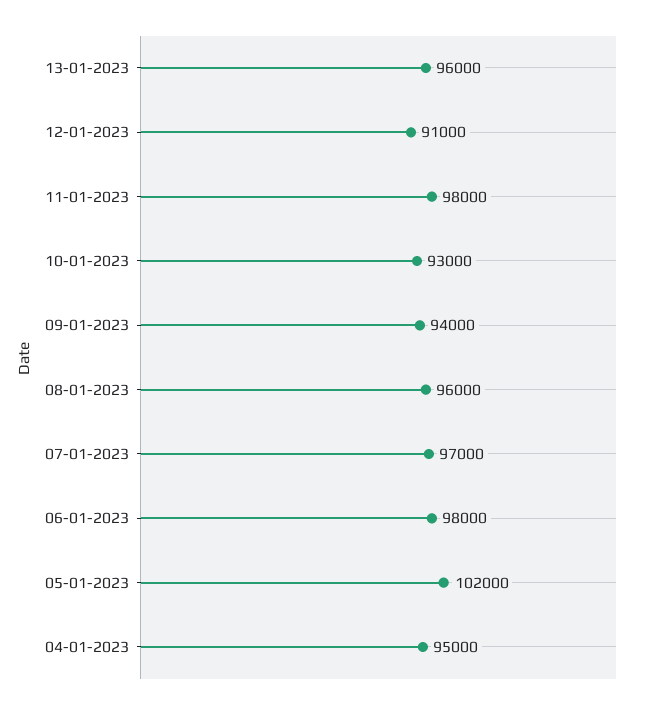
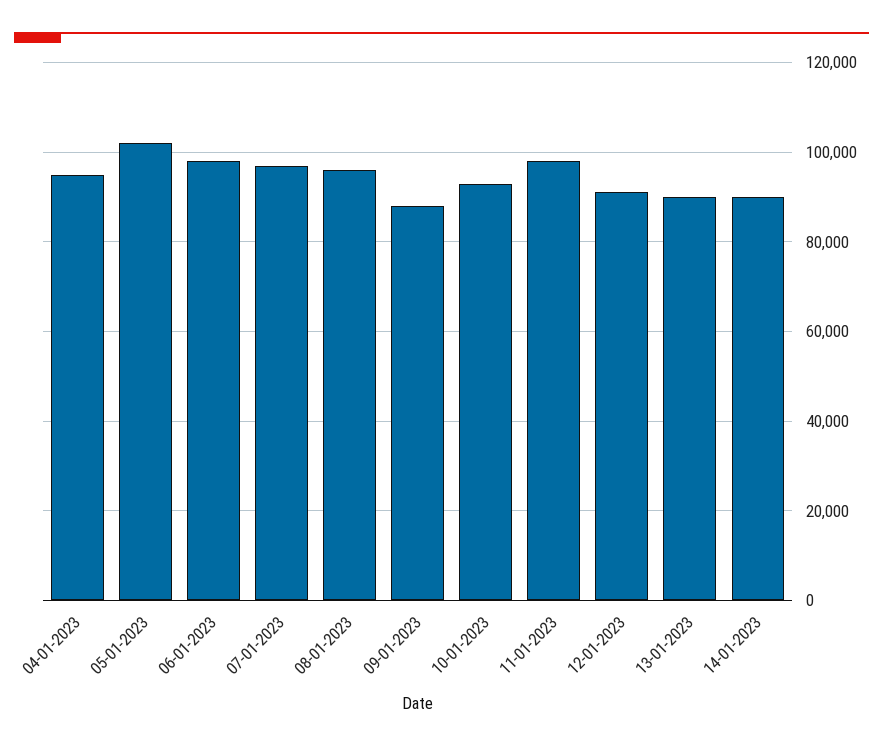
13-01-2023: 96000 -> 90000
09-01-2023: 94000 -> 88000
14-01-2023: none -> 90000

